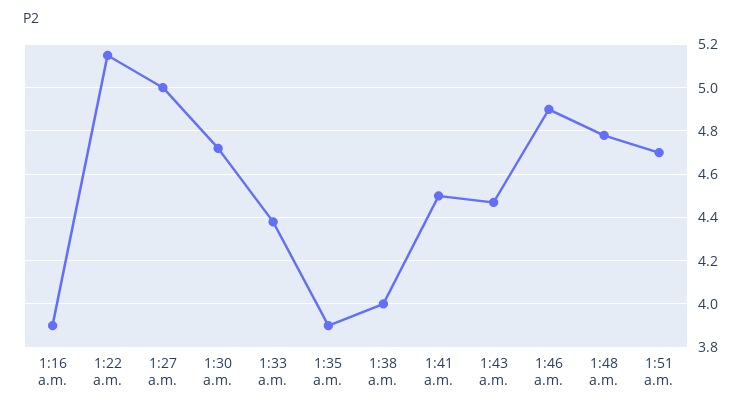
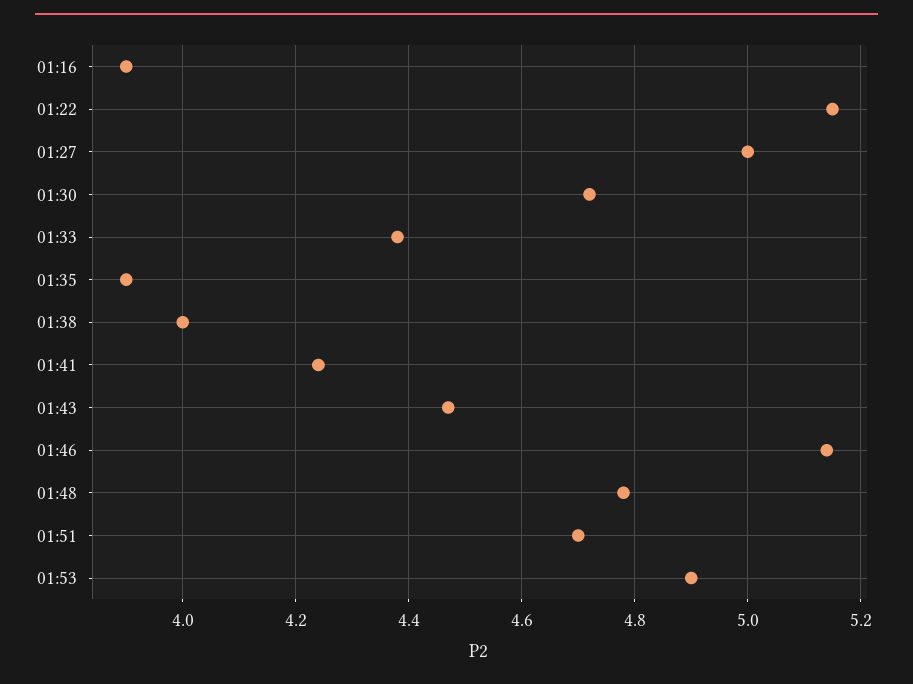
1:41 a.m.: 4.5 -> 4.25
1:46 a.m.: 4.9 -> 5.15
01:53: none -> 4.9

